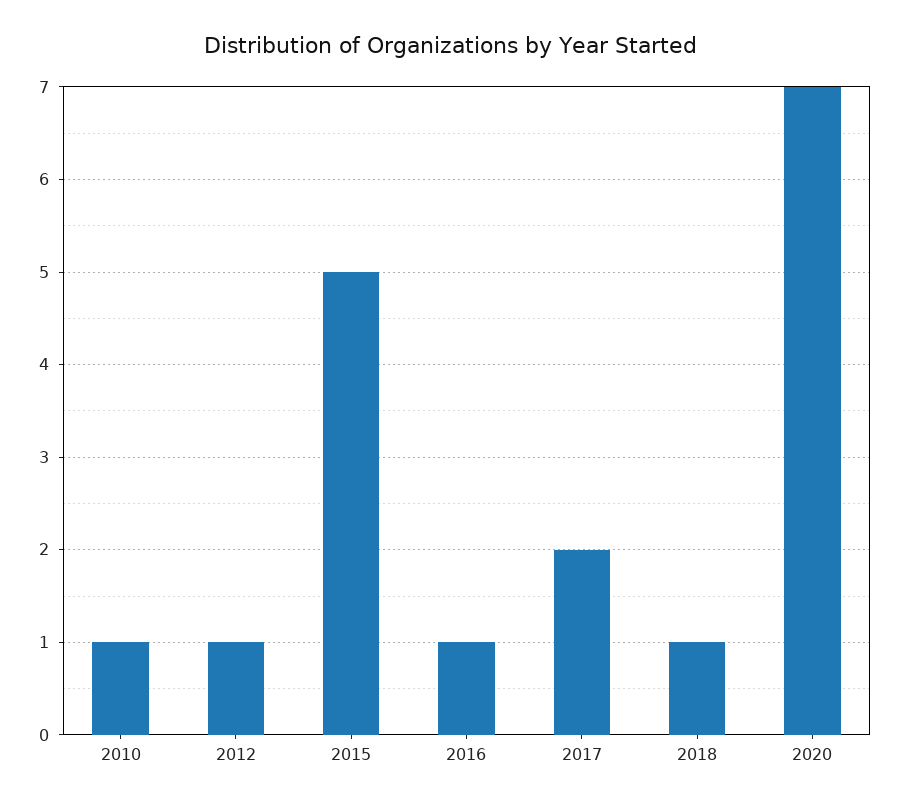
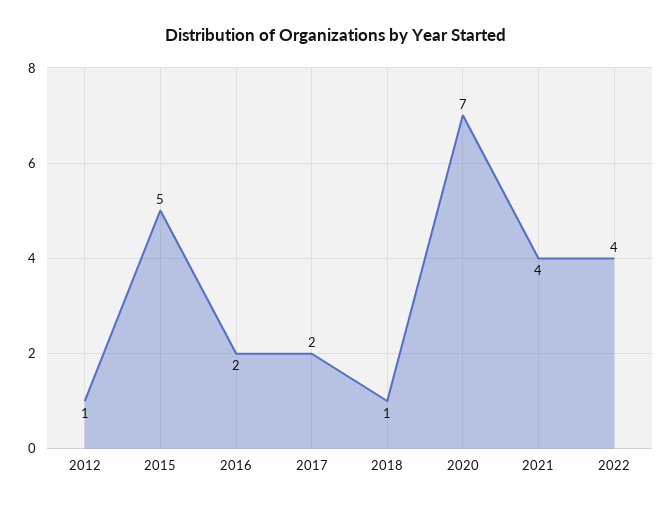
2010: 1 -> none
2016: 1 -> 2
2021: none -> 4
2022: none -> 4

